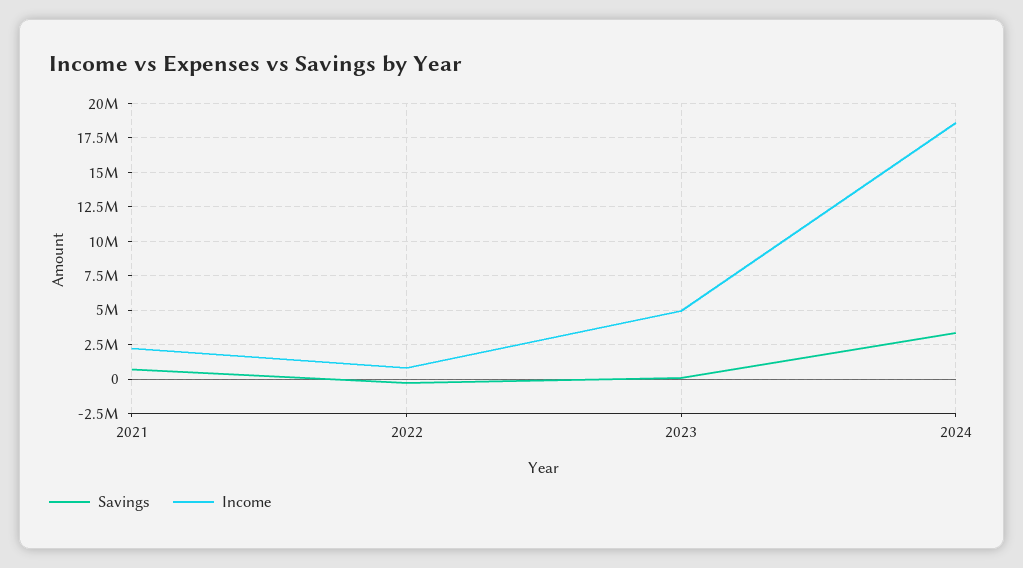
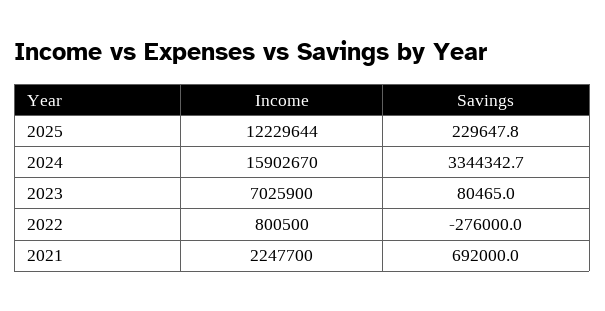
Income, 2023: 5000000 -> 7025900
Income, 2024: 18500000 -> 15902670
Income, 2025: none -> 12229644
Savings, 2025: none -> 229647.8

